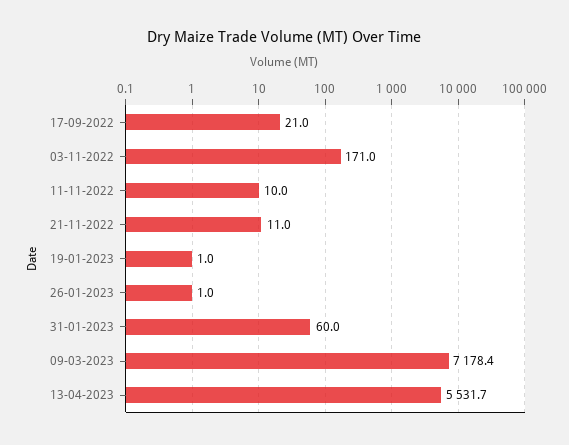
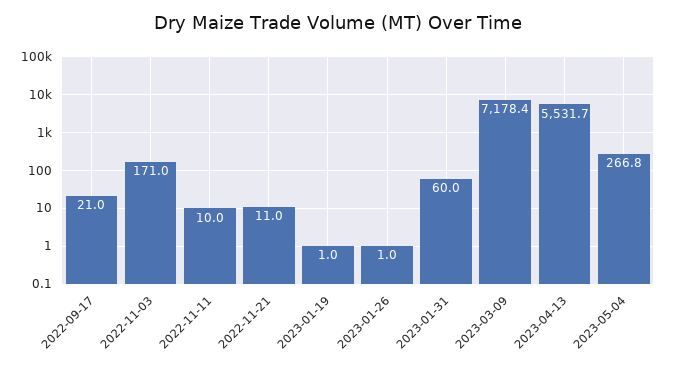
2023-05-04: none -> 266.8

